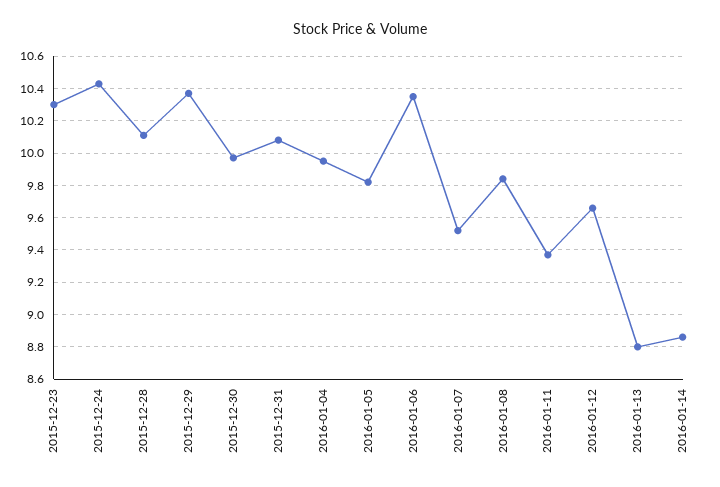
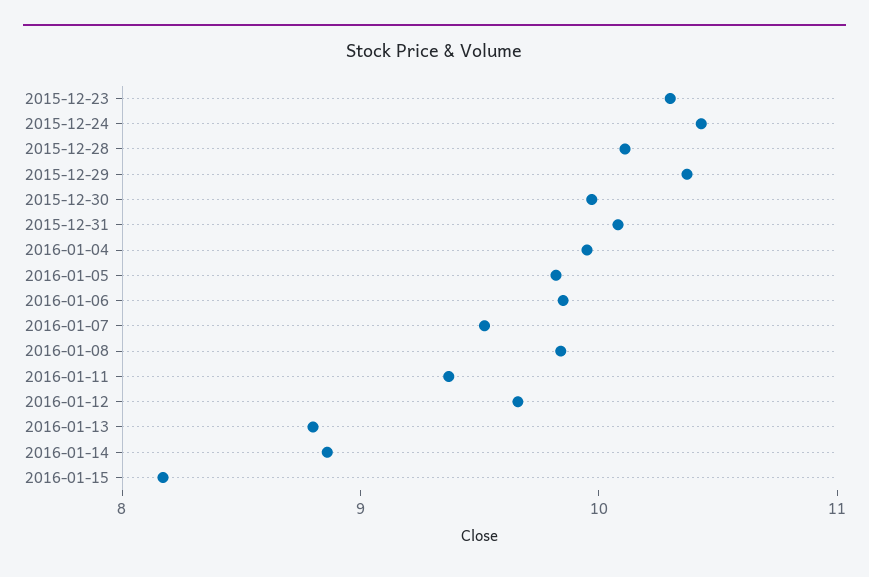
2016-01-06: 10.35 -> 9.8
2016-01-15: none -> 8.2

